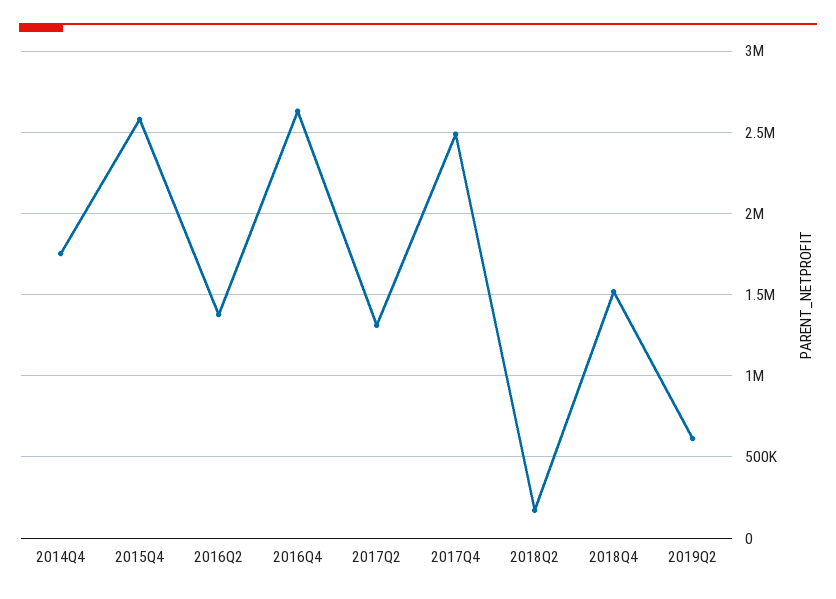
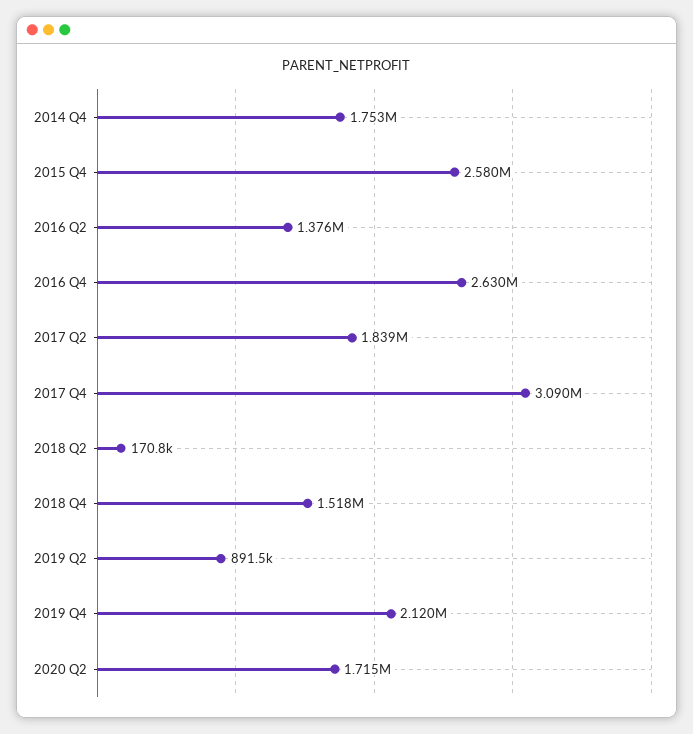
2017Q2: 1300000 -> 1839000
2017Q4: 2500000 -> 3090000
2019Q2: 600000 -> 891500
2019 Q4: none -> 2120000
2020 Q2: none -> 1715000

